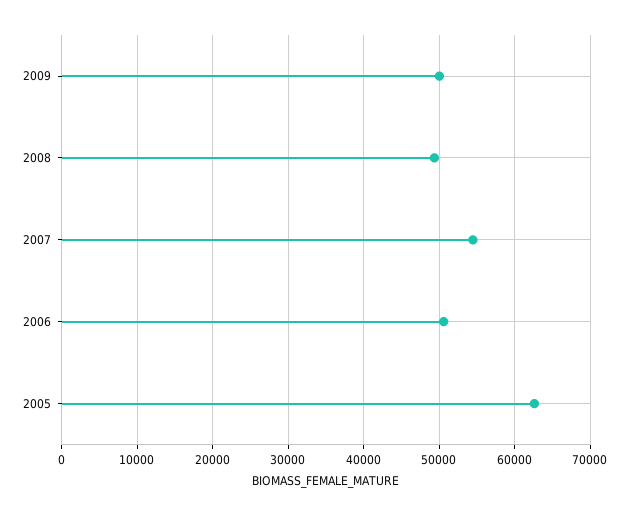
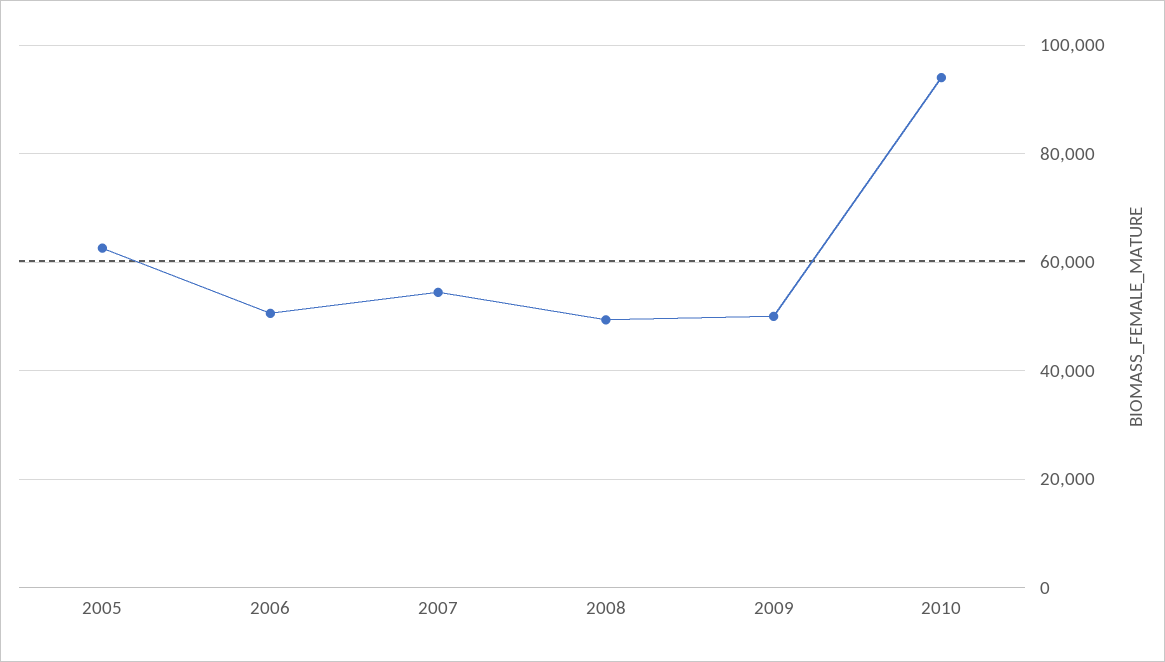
2010: none -> 94000

